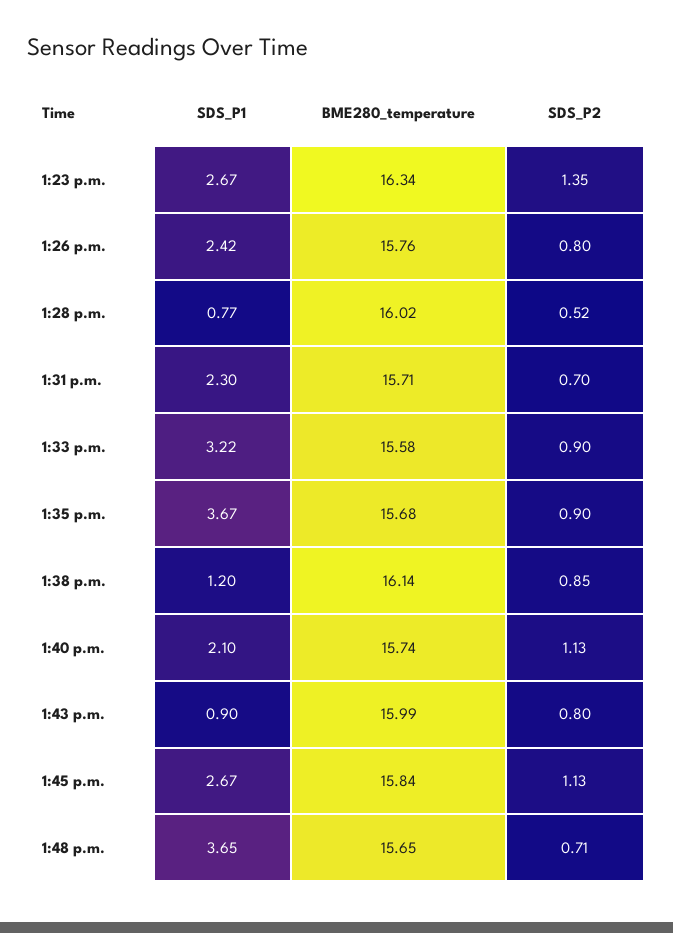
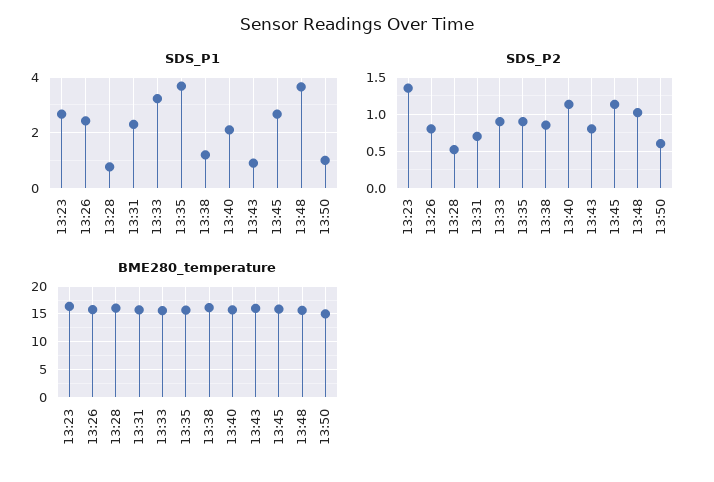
SDS_P2, 1:48 p.m.: 0.71 -> 1
SDS_P1, 13:50: none -> 1
SDS_P2, 13:50: none -> 0.6
BME280_temperature, 13:50: none -> 15

